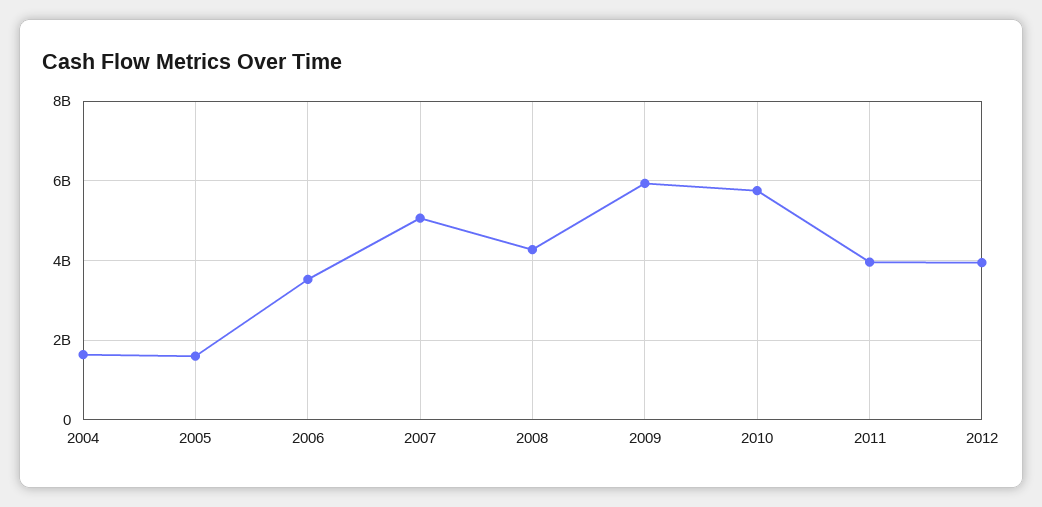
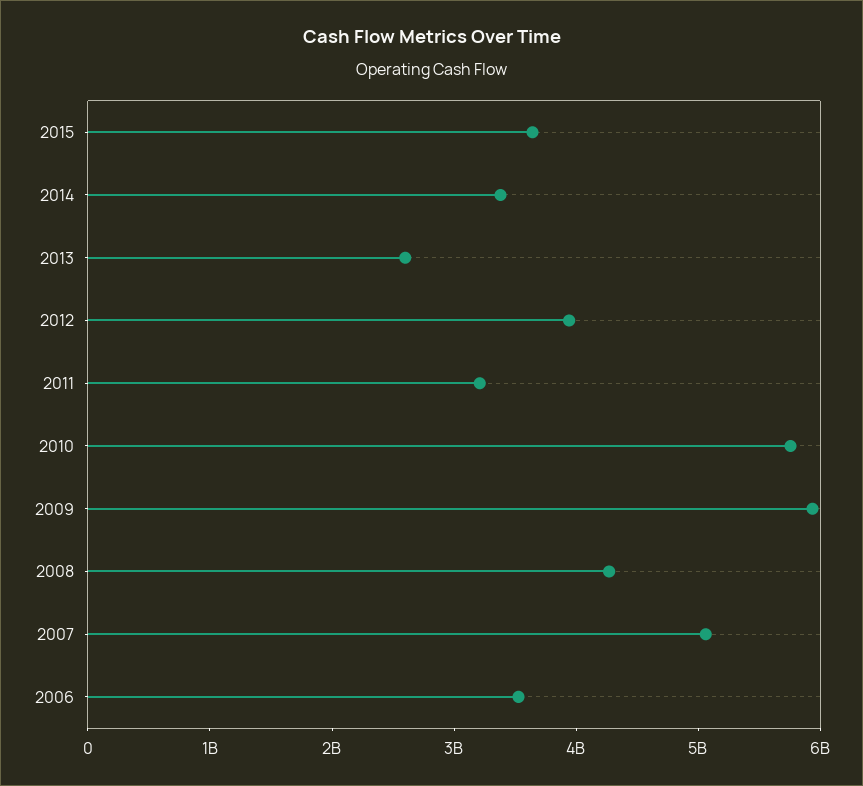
2004: 1600000000 -> none
2005: 1600000000 -> none
2011: 4000000000 -> 3200000000
2015: none -> 3600000000
2014: none -> 3400000000
2013: none -> 2600000000

